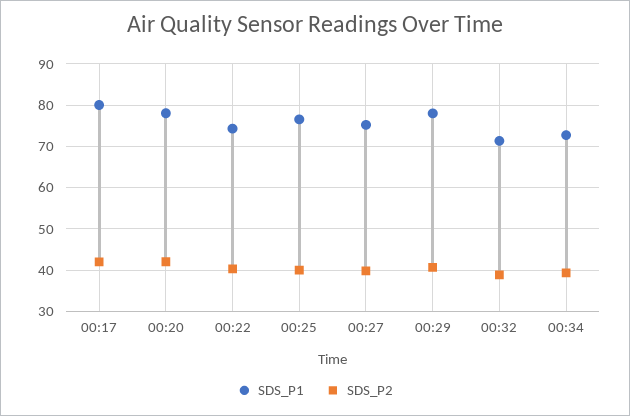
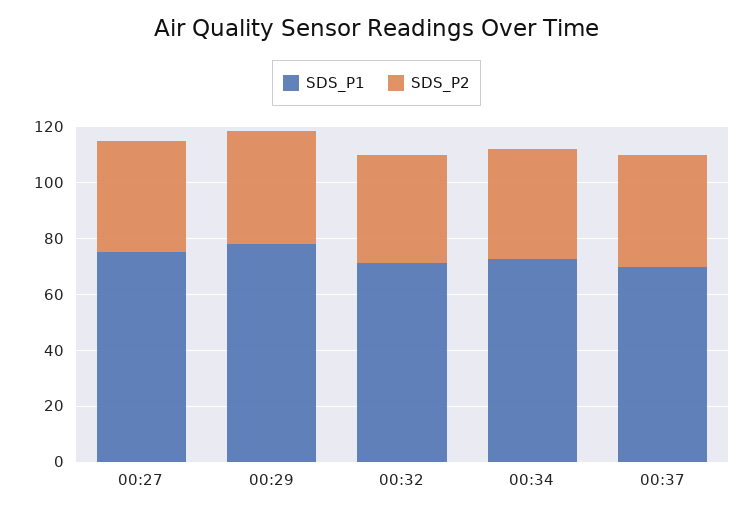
SDS_P1, 00:17: 80 -> none
SDS_P2, 00:17: 42 -> none
SDS_P1, 00:20: 78 -> none
SDS_P2, 00:20: 42 -> none
SDS_P1, 00:22: 74 -> none
SDS_P2, 00:22: 40 -> none
SDS_P1, 00:25: 76 -> none
SDS_P2, 00:25: 40 -> none
SDS_P1, 00:37: none -> 70
SDS_P2, 00:37: none -> 40

